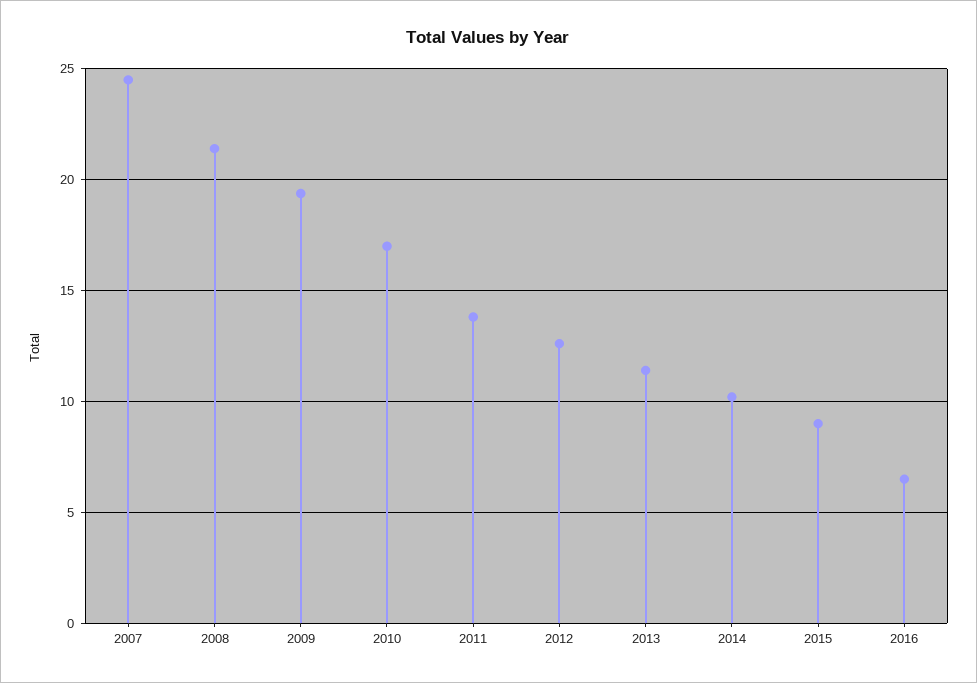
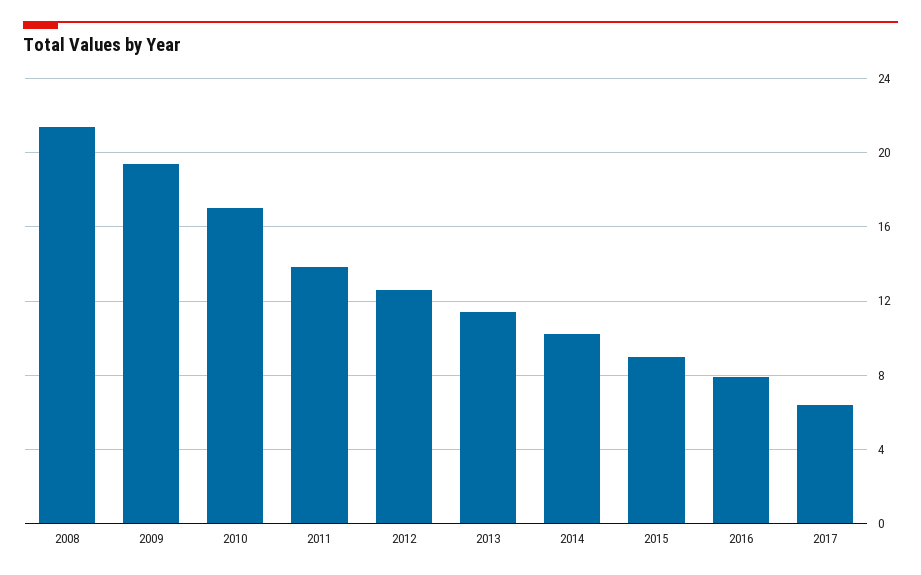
2007: 24.5 -> none
2016: 6.5 -> 8
2017: none -> 6.5

